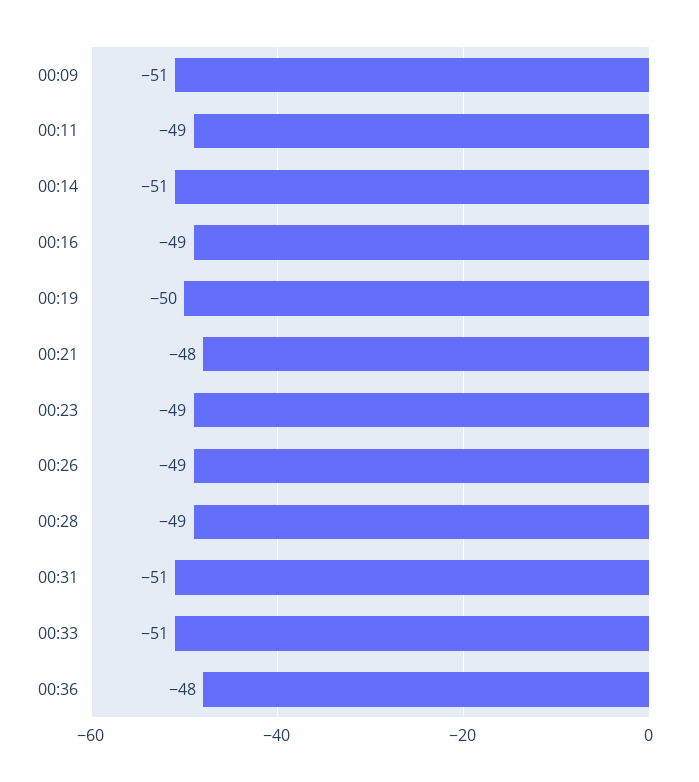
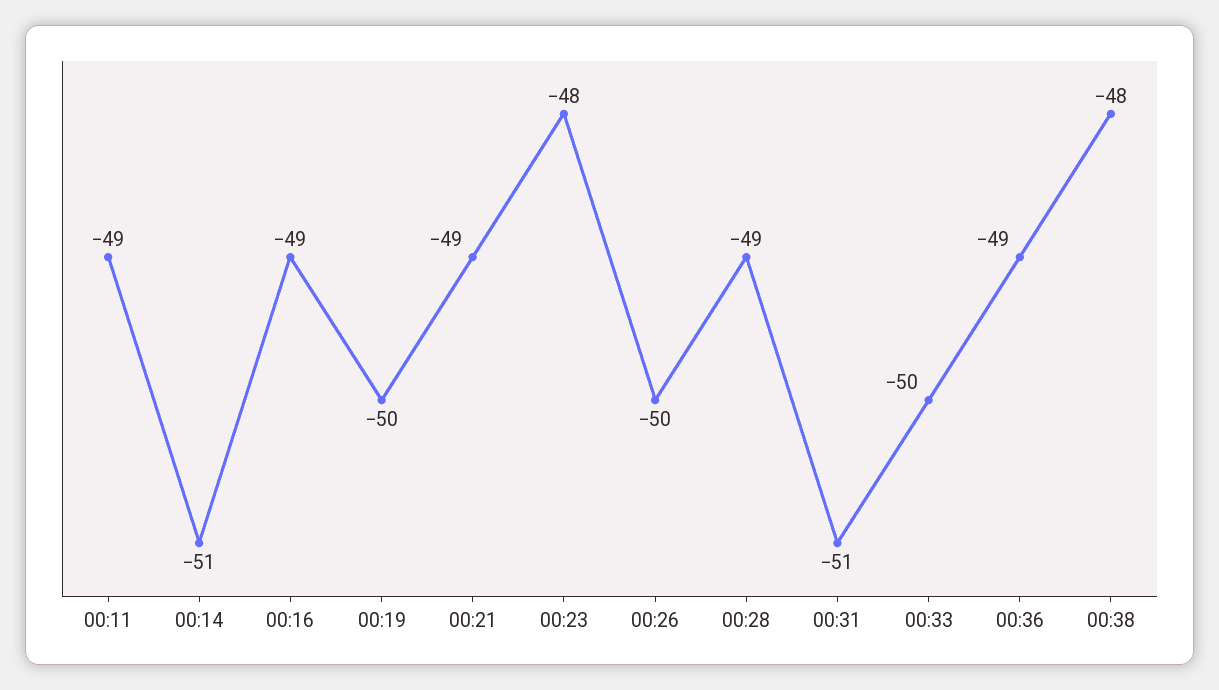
00:09: -51 -> none
00:21: -48 -> -49
00:23: -49 -> -48
00:26: -49 -> -50
00:33: -51 -> -50
00:36: -48 -> -49
00:38: none -> -48

